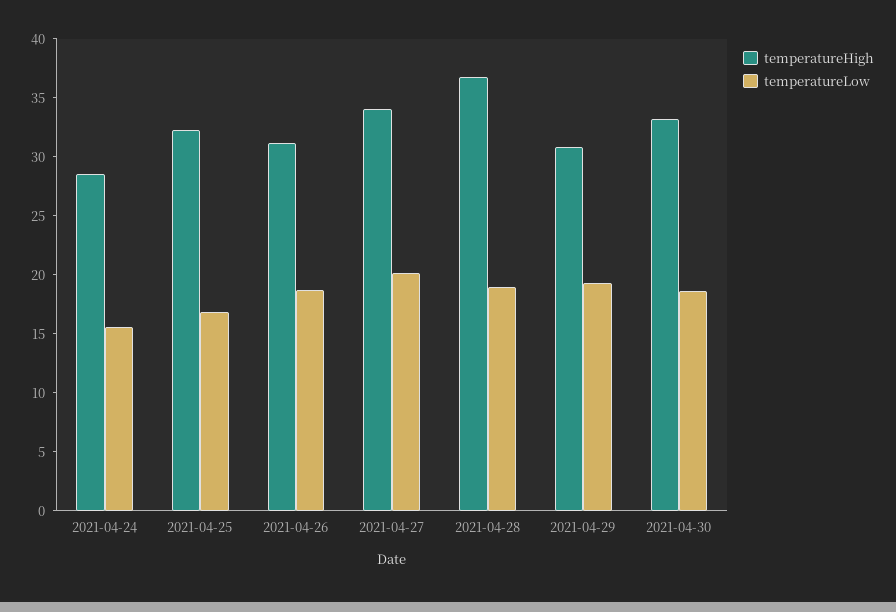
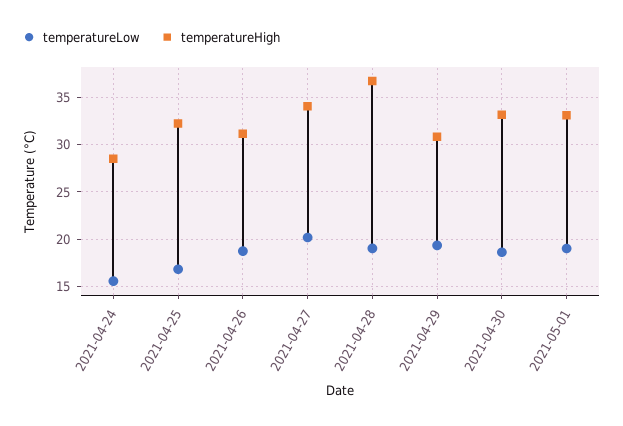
temperatureLow, 2021-05-01: none -> 19
temperatureHigh, 2021-05-01: none -> 33

